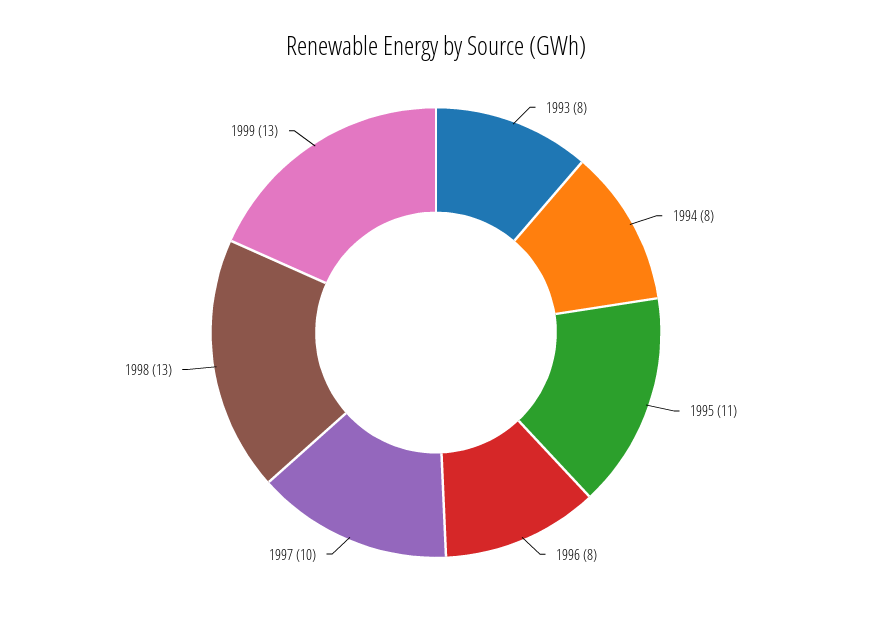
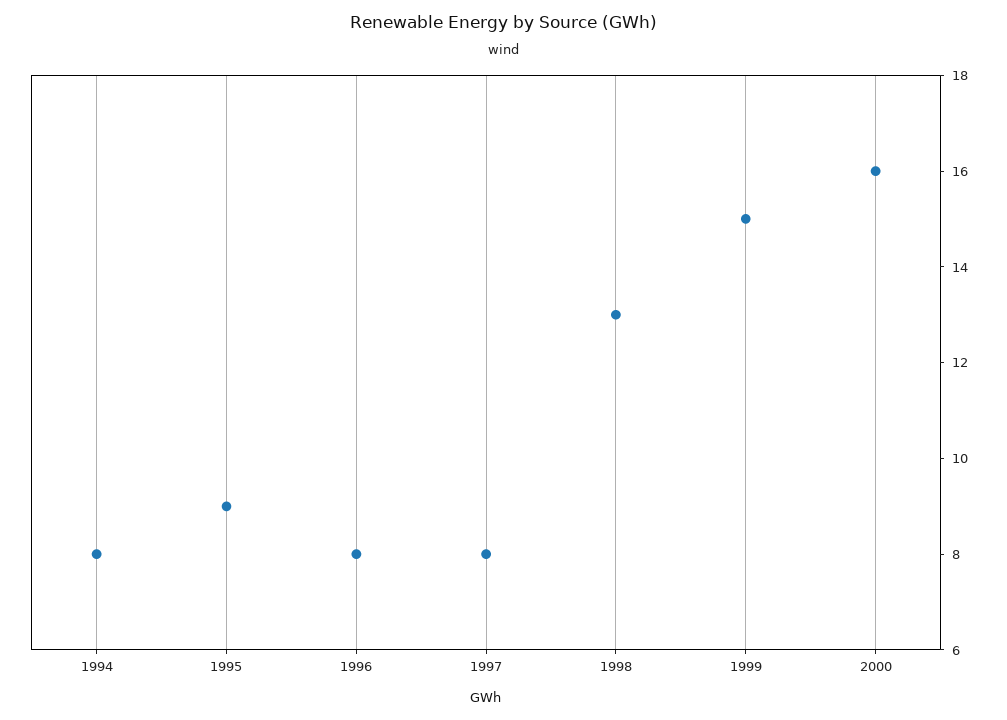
1993: 8 -> none
1995: 11 -> 9
1997: 10 -> 8
1999: 13 -> 15
2000: none -> 16

